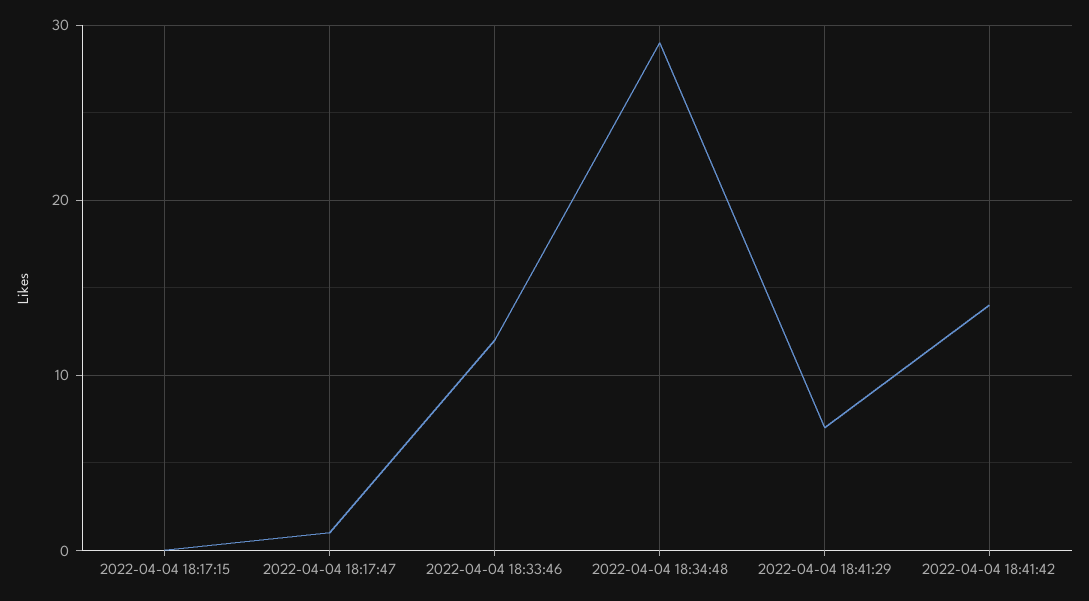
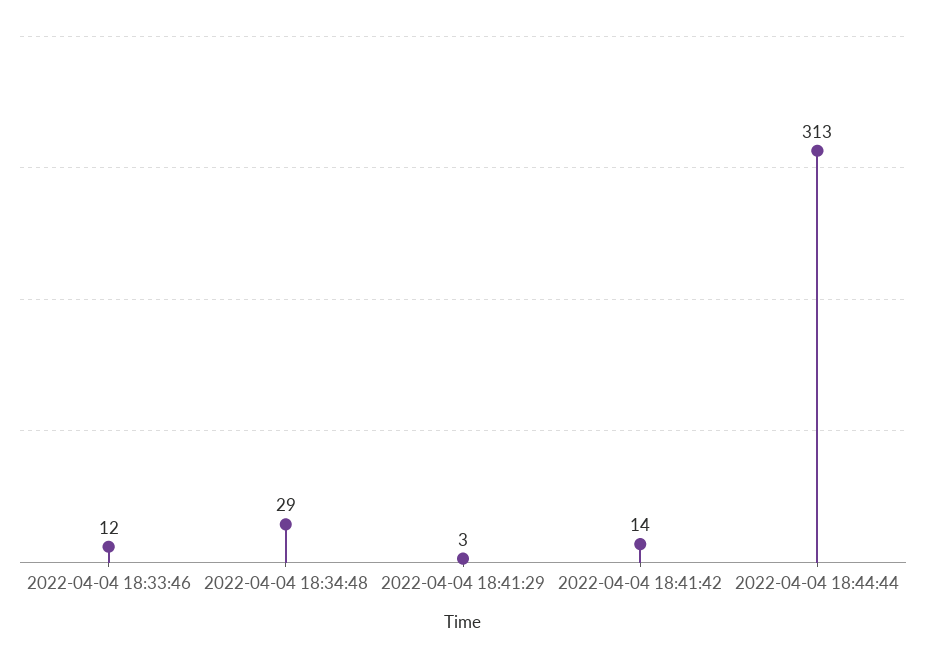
2022-04-04 18:17:15: 0 -> none
2022-04-04 18:17:47: 1 -> none
2022-04-04 18:41:29: 7 -> 3
2022-04-04 18:44:44: none -> 313

